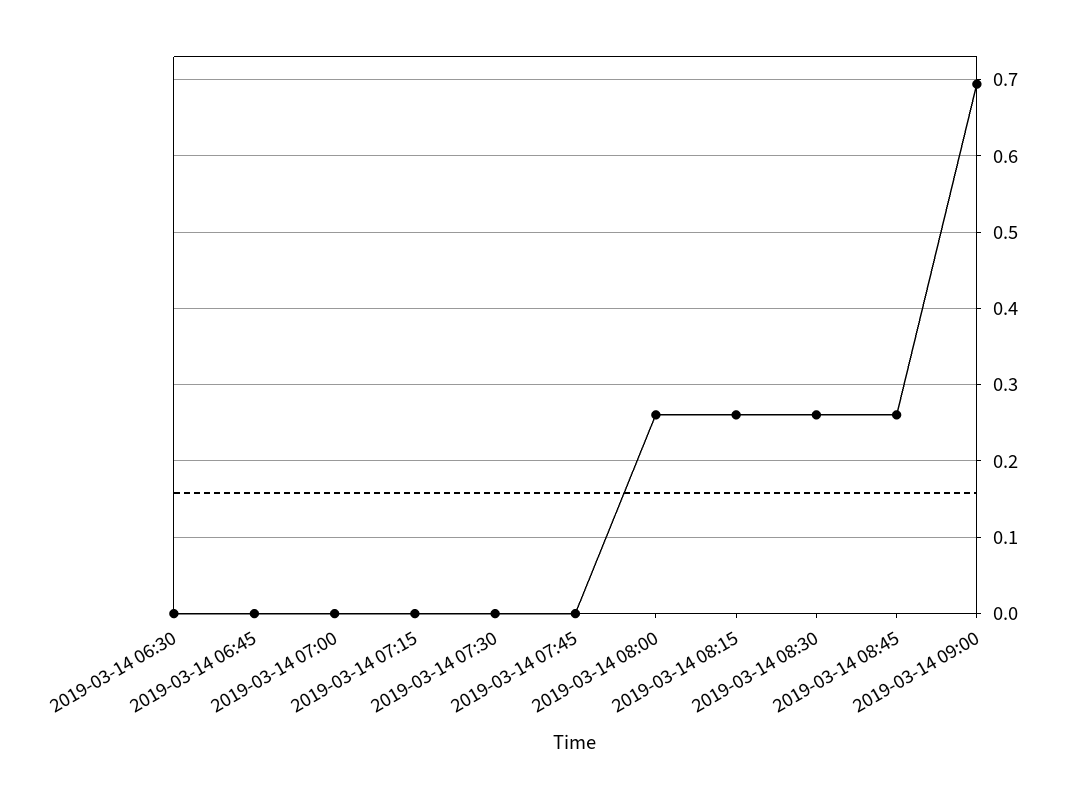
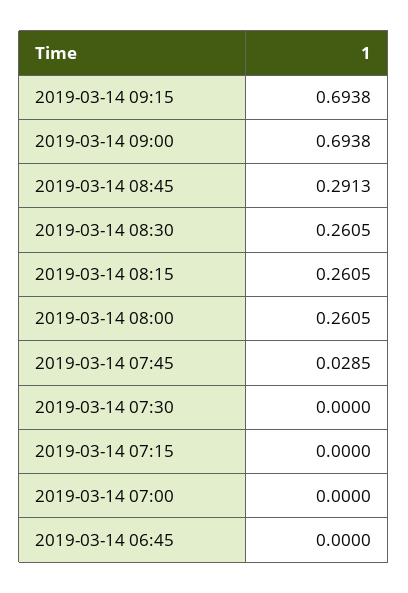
2019-03-14 06:30: 0 -> none
2019-03-14 07:45: 0 -> 0.0285
2019-03-14 08:45: 0.26 -> 0.2913
2019-03-14 09:15: none -> 0.6938

